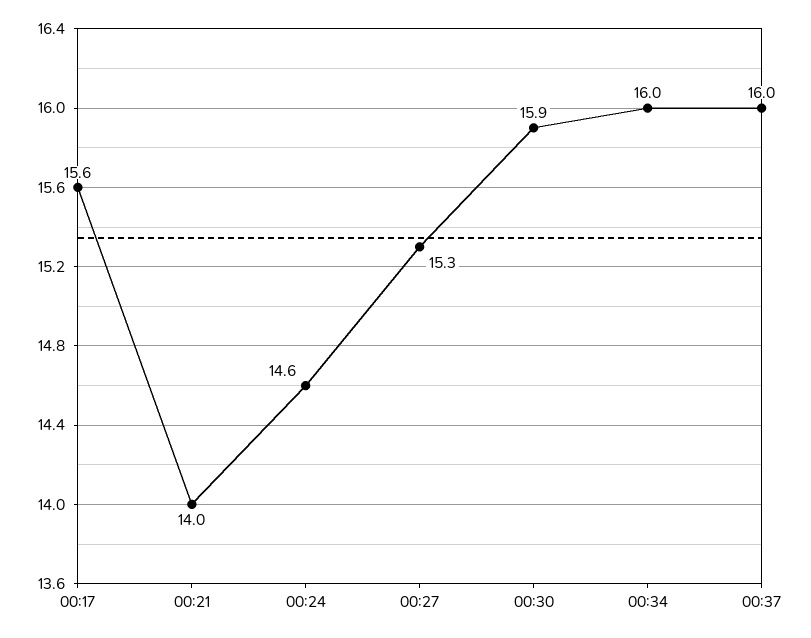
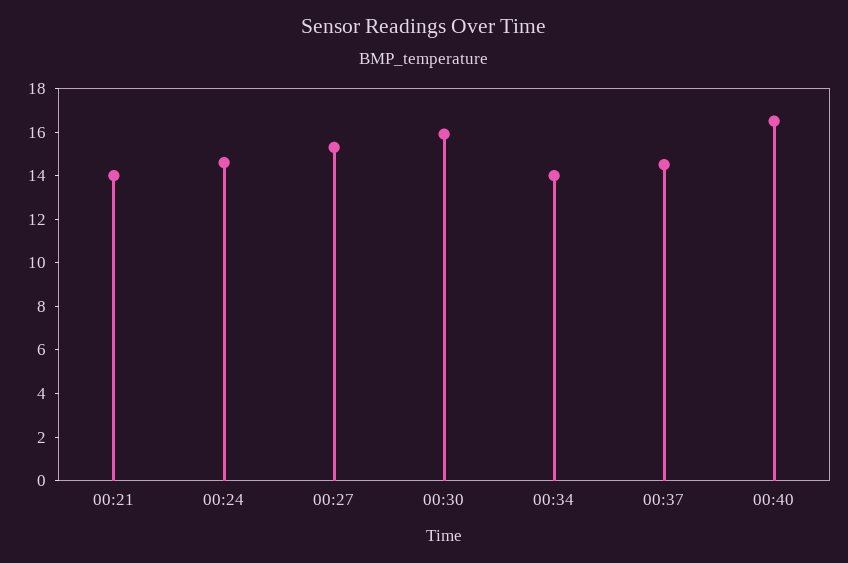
00:17: 15.6 -> none
00:34: 16 -> 14
00:37: 16 -> 14.5
00:40: none -> 16.5

